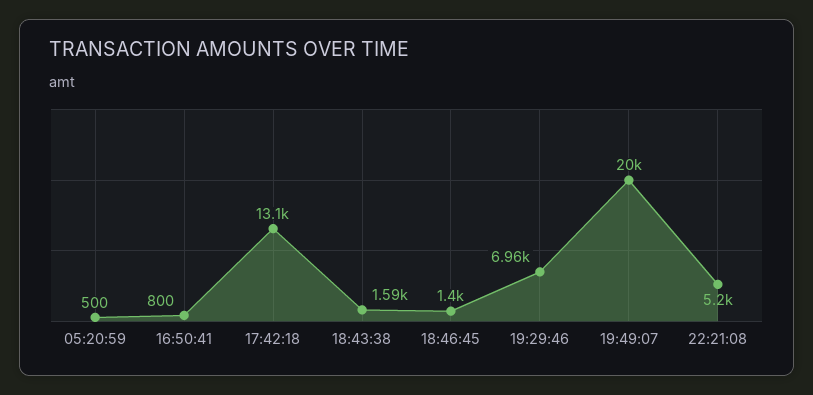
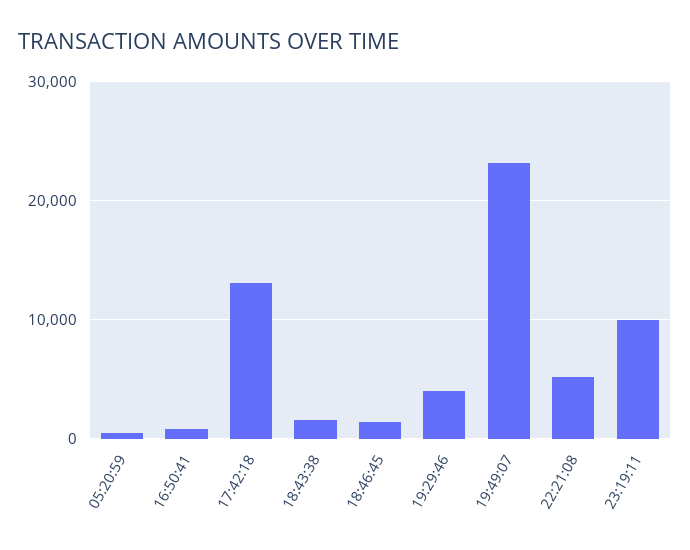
19:29:46: 6960 -> 4000
19:49:07: 20000 -> 23000
23:19:11: none -> 10000

